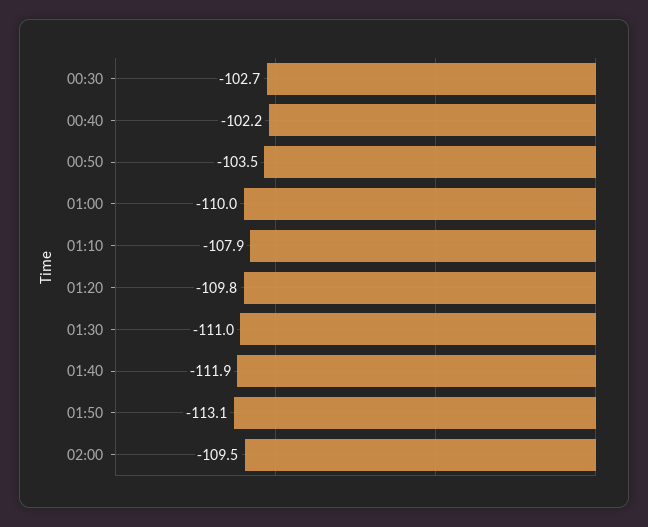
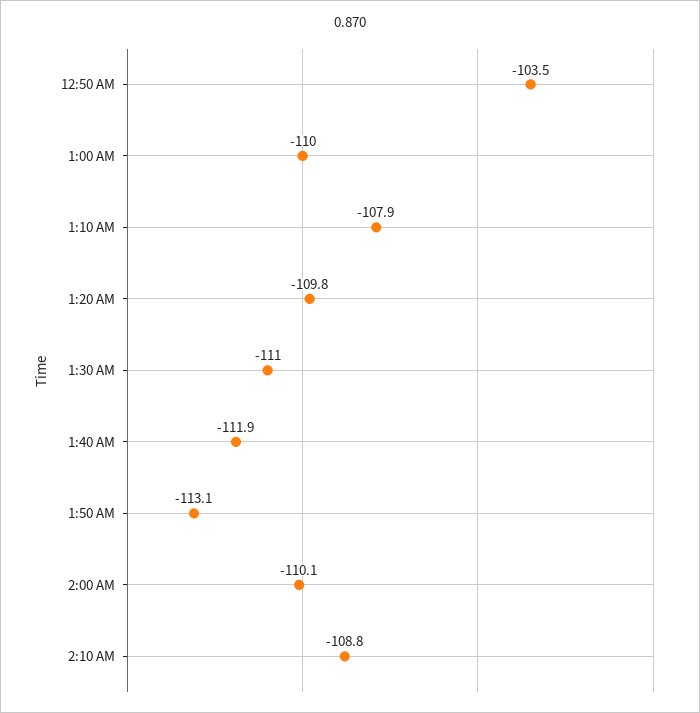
00:30: -102.7 -> none
00:40: -102.2 -> none
02:00: -109.5 -> -110.1
2:10 AM: none -> -108.8

